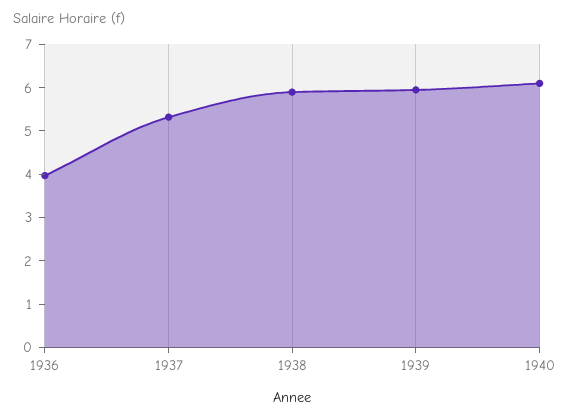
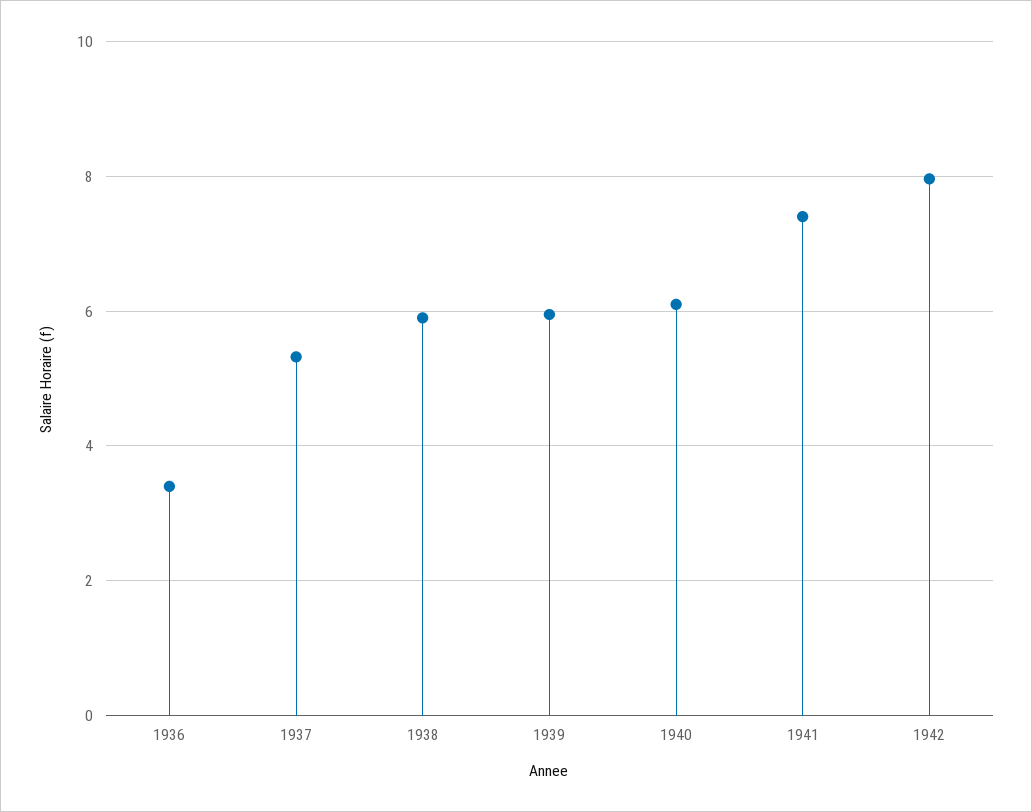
1936: 4 -> 3.4
1941: none -> 7.4
1942: none -> 8

